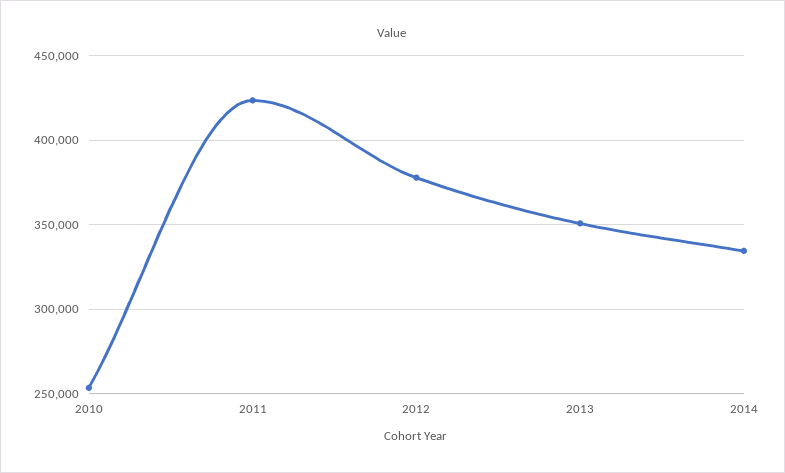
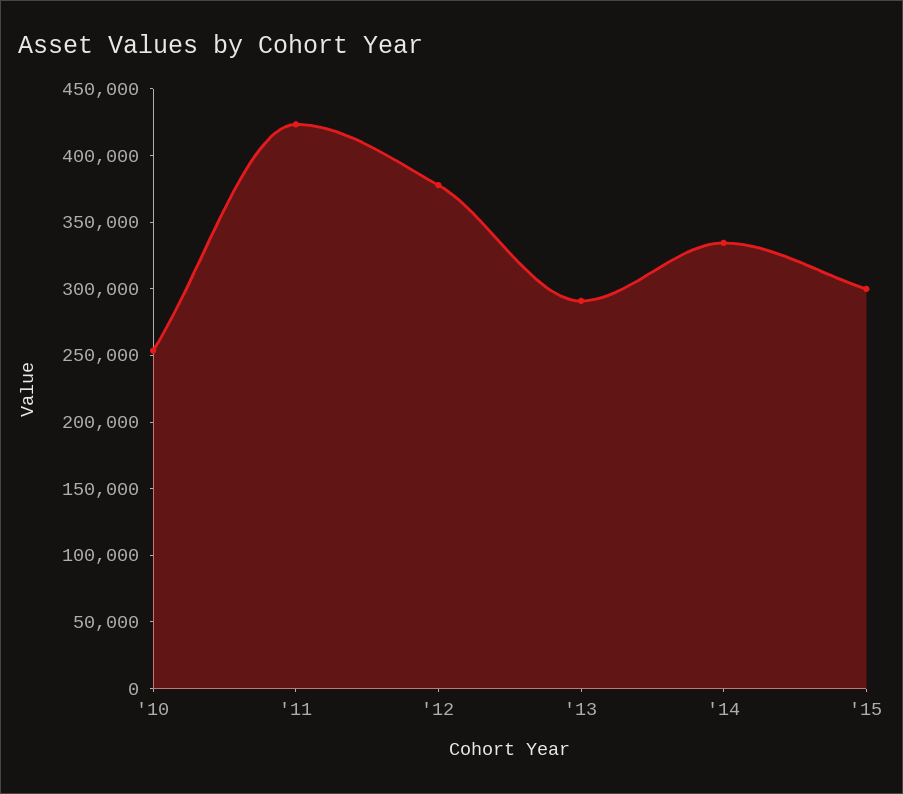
2013: 350000 -> 290000
'15: none -> 300000

